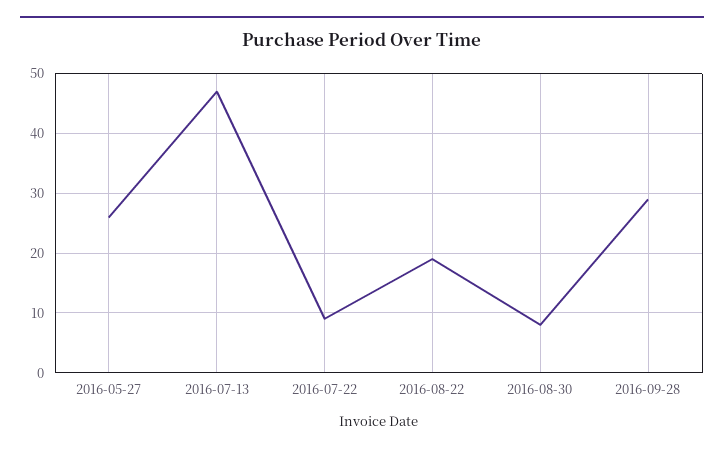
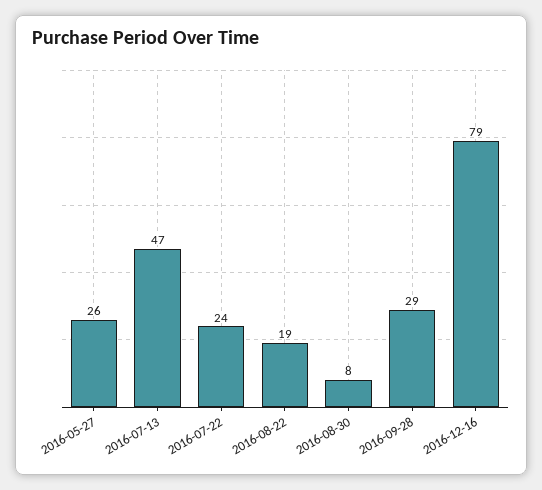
2016-07-22: 10 -> 24
2016-12-16: none -> 79

